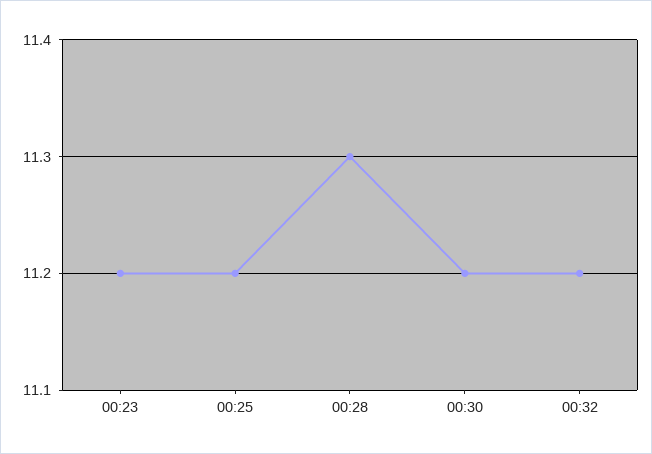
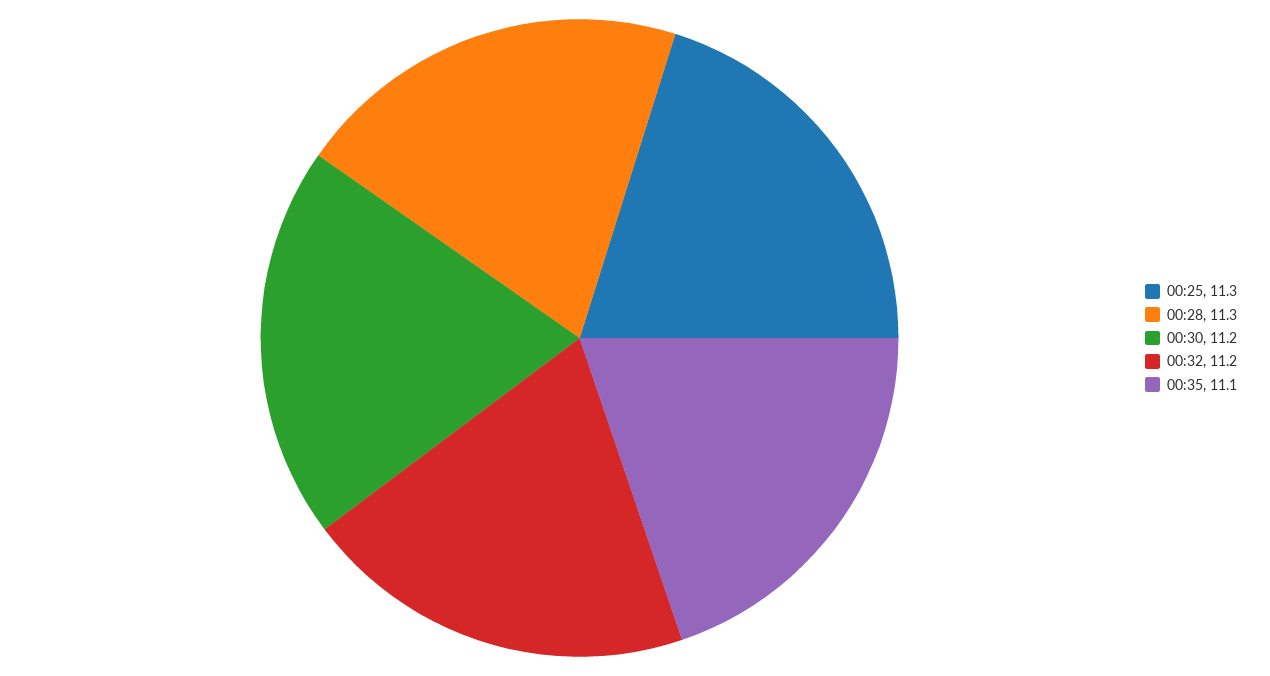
00:23: 11.2 -> none
00:25: 11.2 -> 11.3
00:35: none -> 11.1

